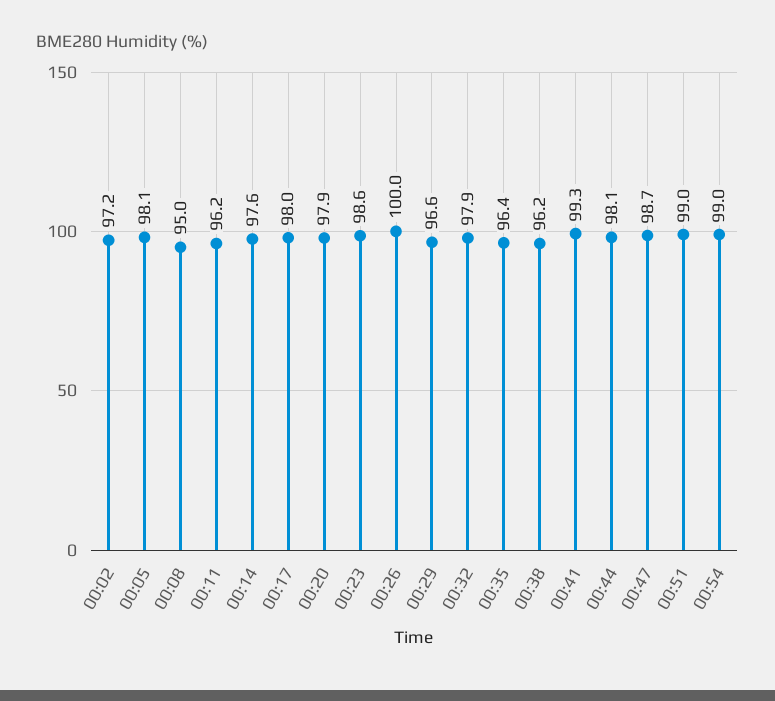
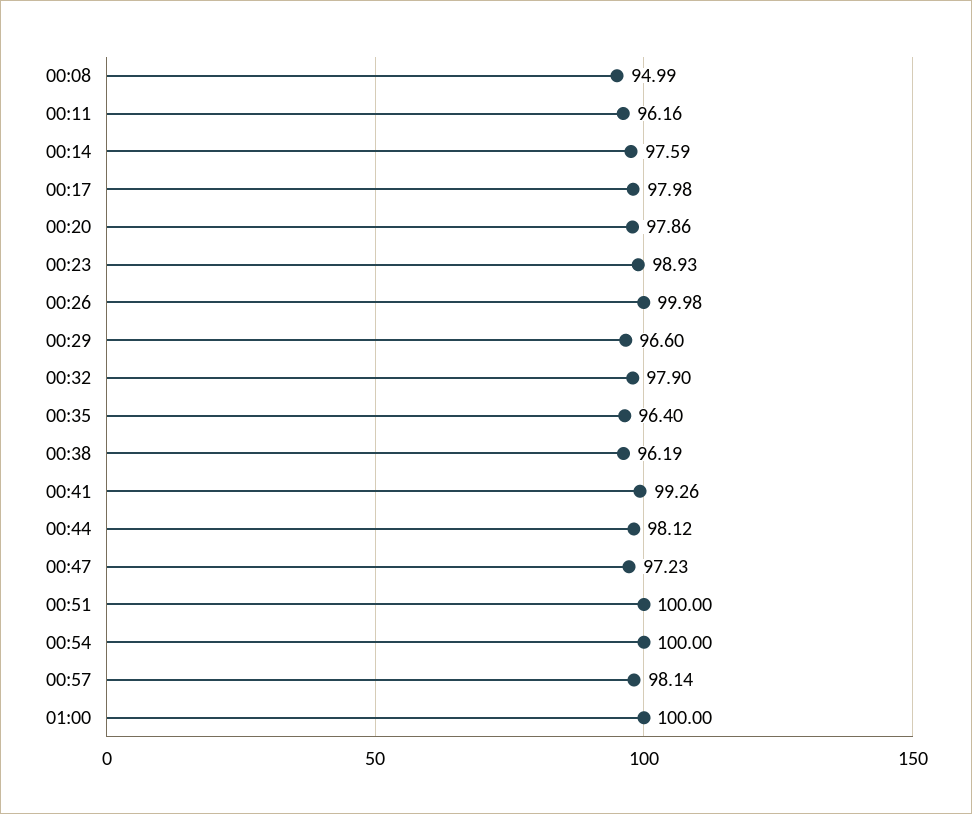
00:02: 97.2 -> none
00:05: 98.1 -> none
00:23: 98.6 -> 98.93
00:47: 98.7 -> 97.23
00:51: 99 -> 100
00:54: 99 -> 100
00:57: none -> 98.14
01:00: none -> 100

